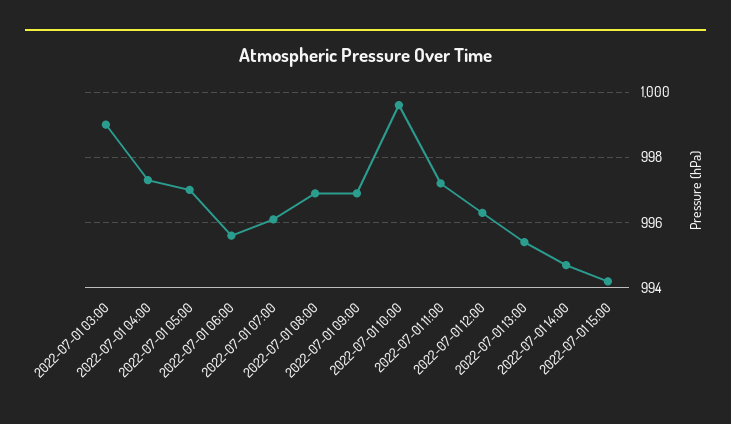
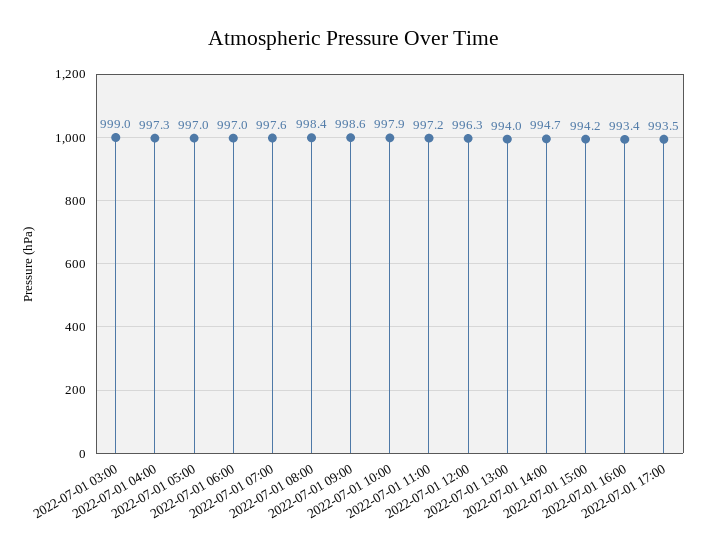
2022-07-01 06:00: 995.5 -> 997
2022-07-01 07:00: 996 -> 997.6
2022-07-01 08:00: 997 -> 998.4
2022-07-01 09:00: 997 -> 998.6
2022-07-01 10:00: 999.5 -> 997.9
2022-07-01 13:00: 995.5 -> 994
2022-07-01 16:00: none -> 993.4
2022-07-01 17:00: none -> 993.5

